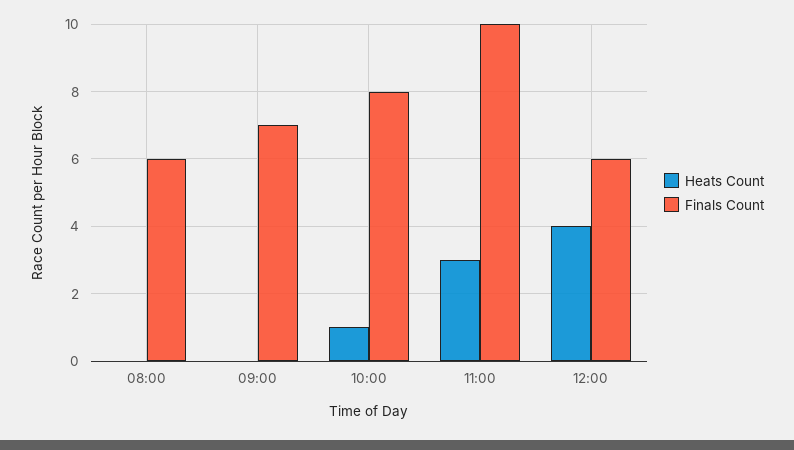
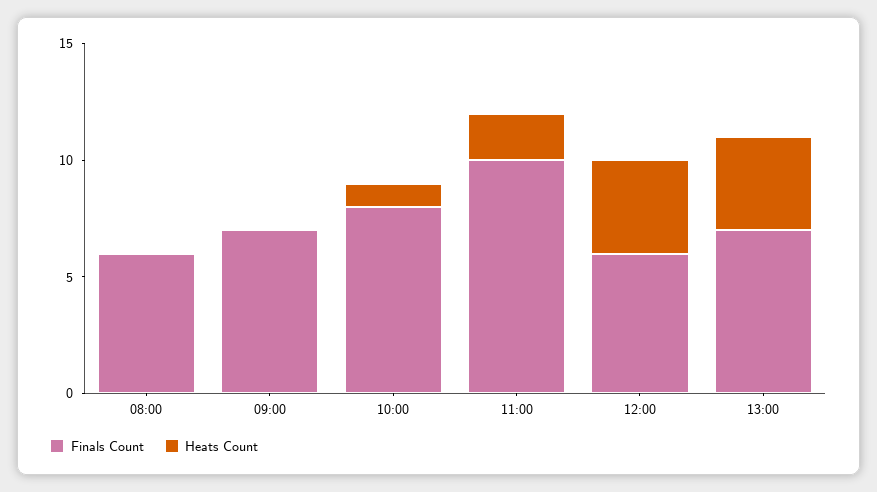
Heats Count, 11:00: 3 -> 2
Finals Count, 13:00: none -> 7
Heats Count, 13:00: none -> 4

